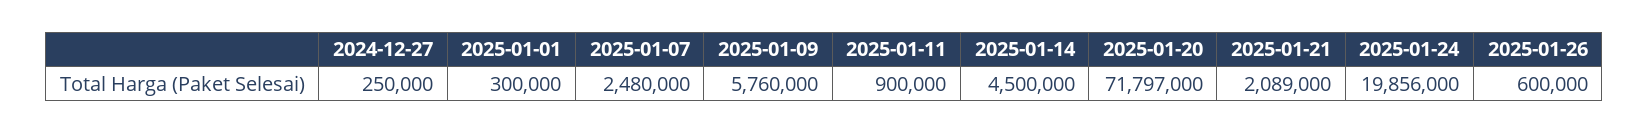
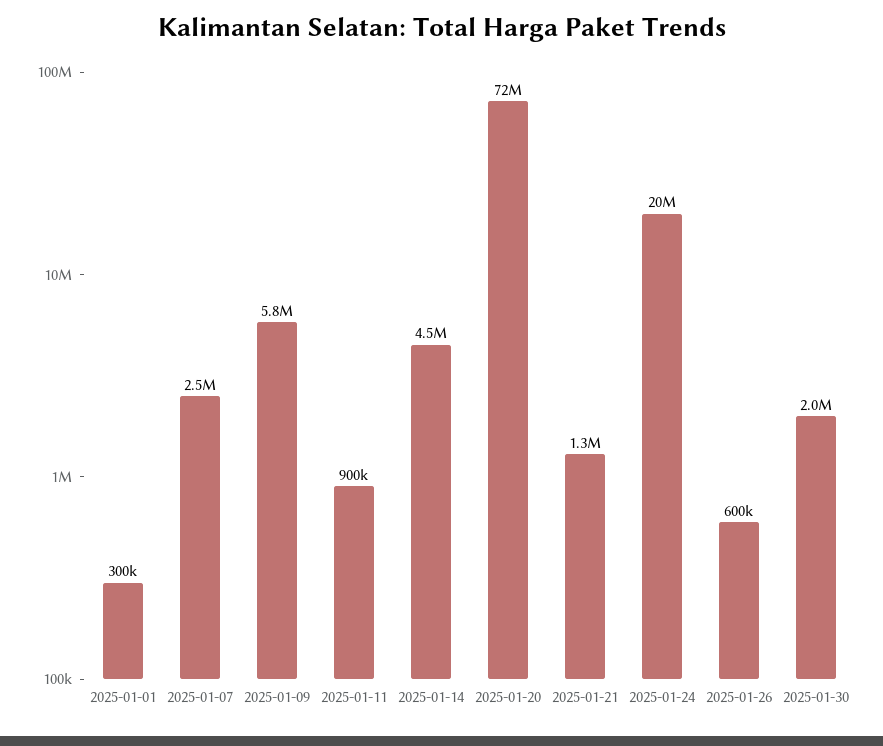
2024-12-27: 250000 -> none
2025-01-21: 2089000 -> 1300000
2025-01-30: none -> 2000000

